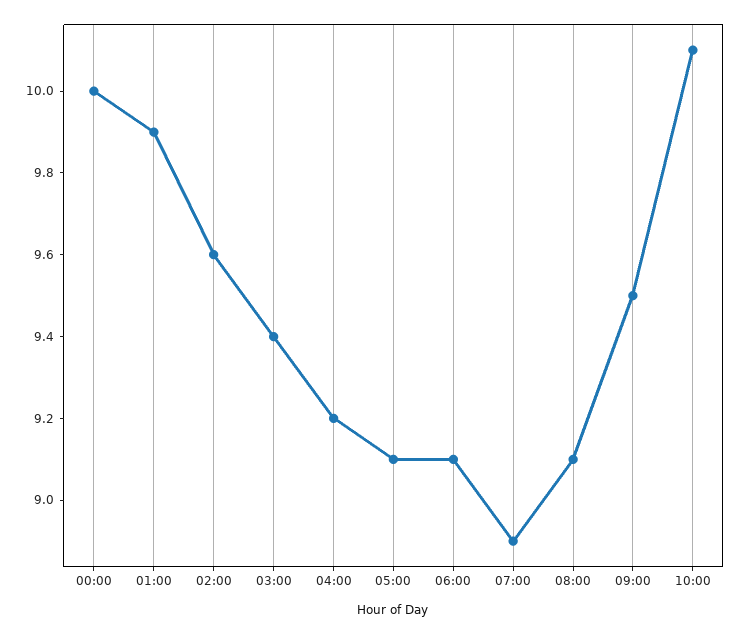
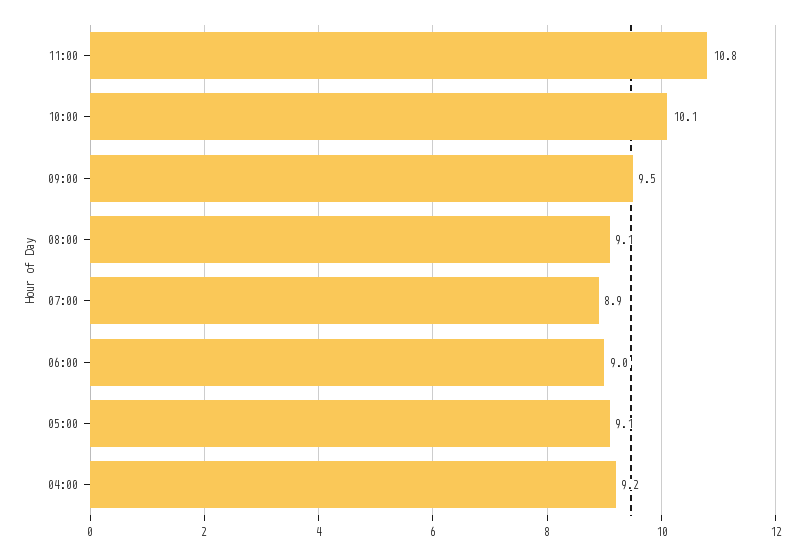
00:00: 10 -> none
01:00: 9.9 -> none
02:00: 9.6 -> none
03:00: 9.4 -> none
06:00: 9.1 -> 9
11:00: none -> 10.8

